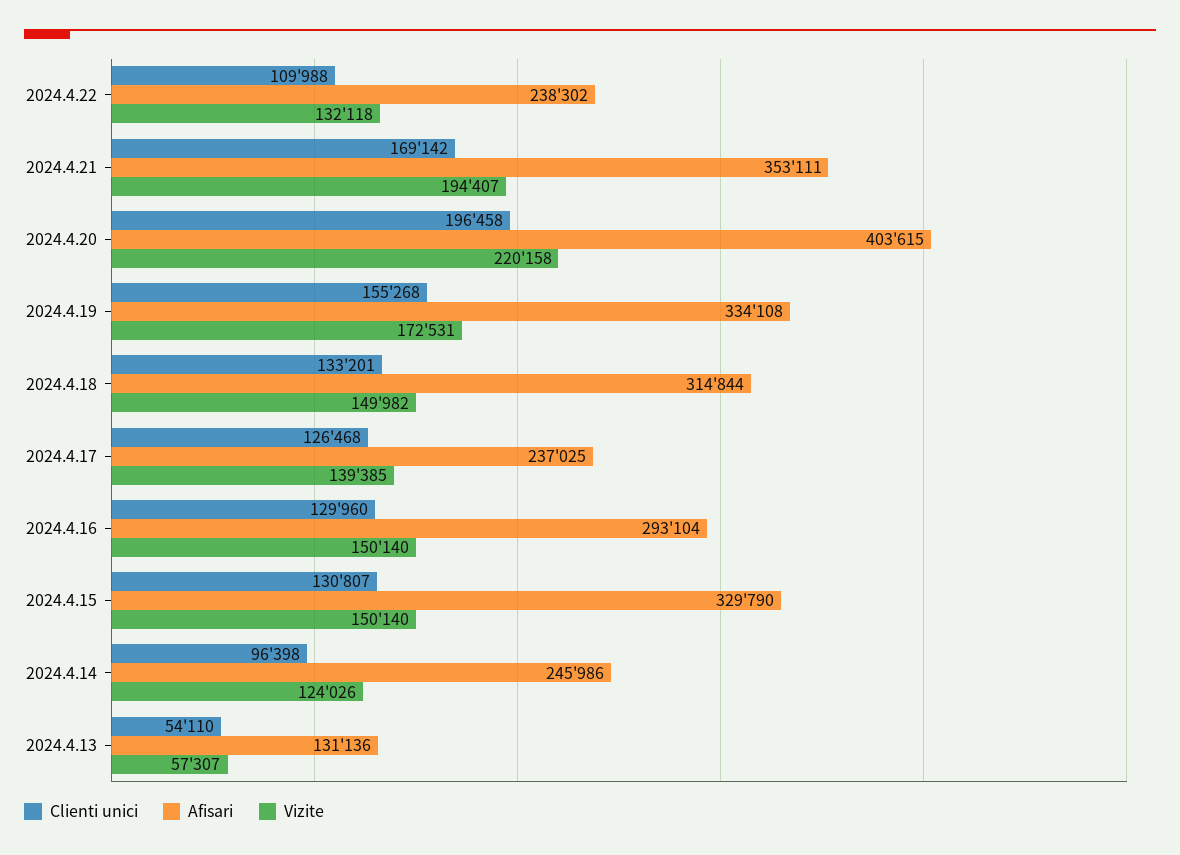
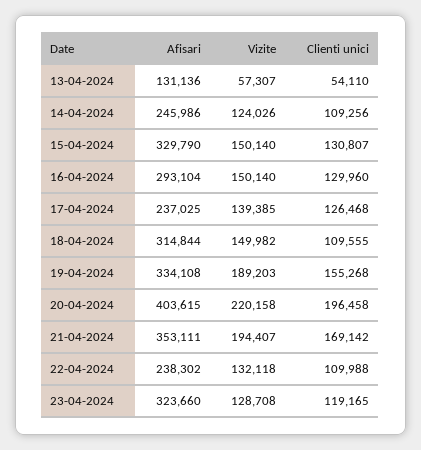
Vizite, 2024.4.19: 172531 -> 189203
Clienti unici, 2024.4.18: 133201 -> 109555
Clienti unici, 2024.4.14: 96398 -> 109256
Afisari, 23-04-2024: none -> 323660
Vizite, 23-04-2024: none -> 128708
Clienti unici, 23-04-2024: none -> 119165

